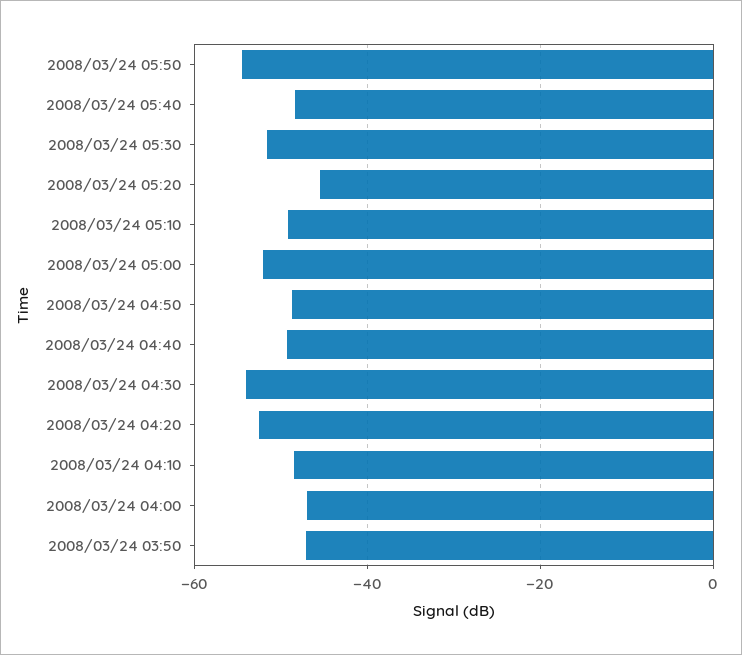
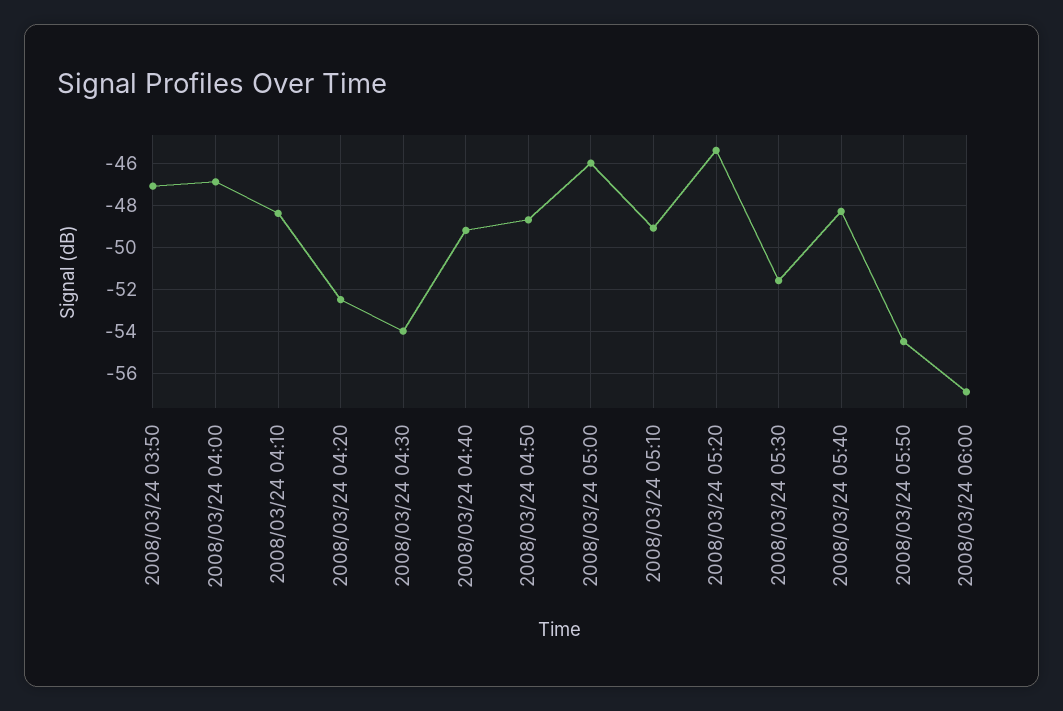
2008/03/24 05:00: -52 -> -46
2008/03/24 06:00: none -> -57

